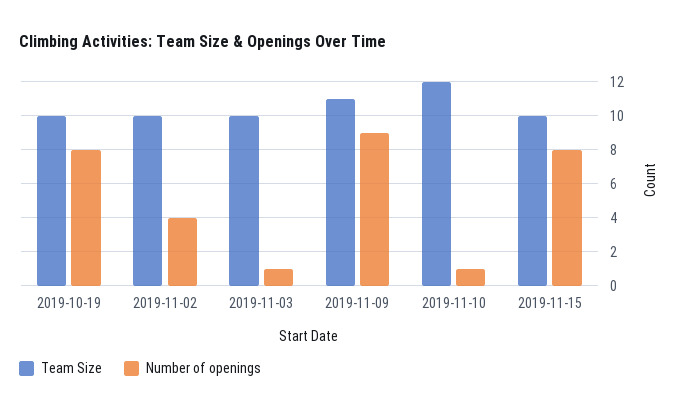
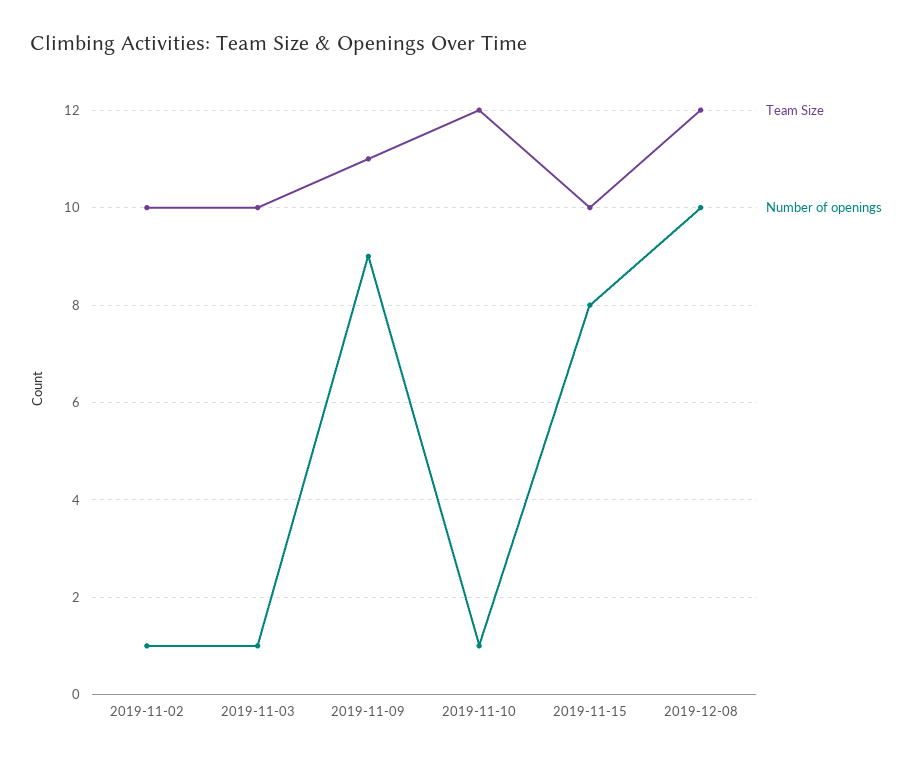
Team Size, 2019-10-19: 10 -> none
Number of openings, 2019-10-19: 8 -> none
Number of openings, 2019-11-02: 4 -> 1
Team Size, 2019-12-08: none -> 12
Number of openings, 2019-12-08: none -> 10

